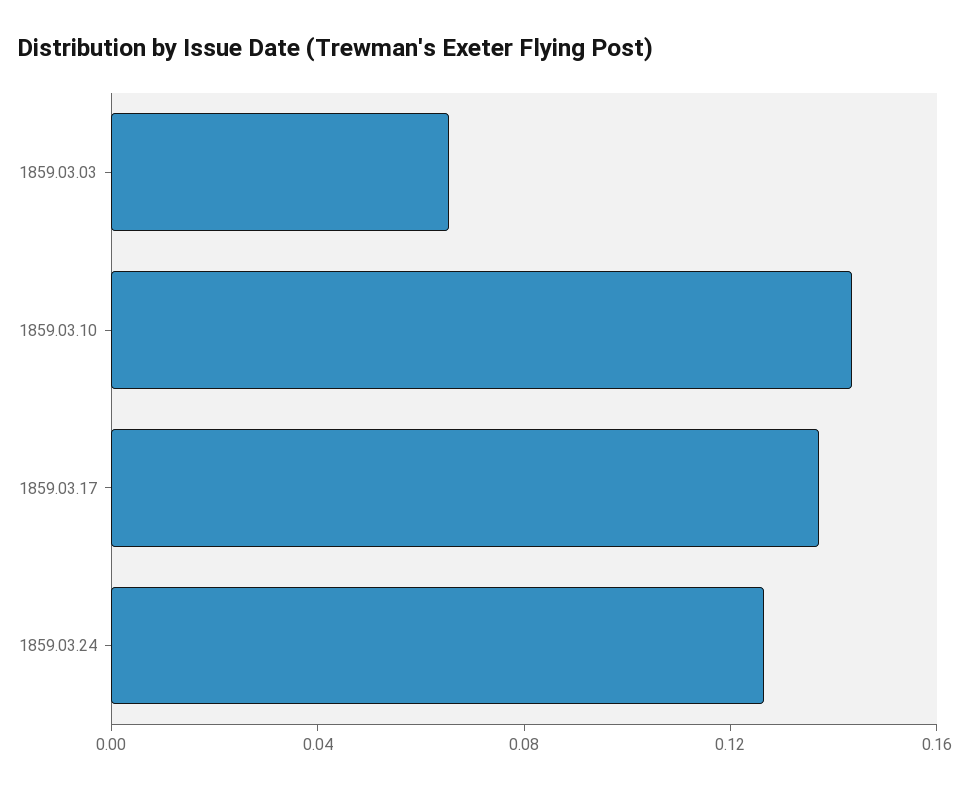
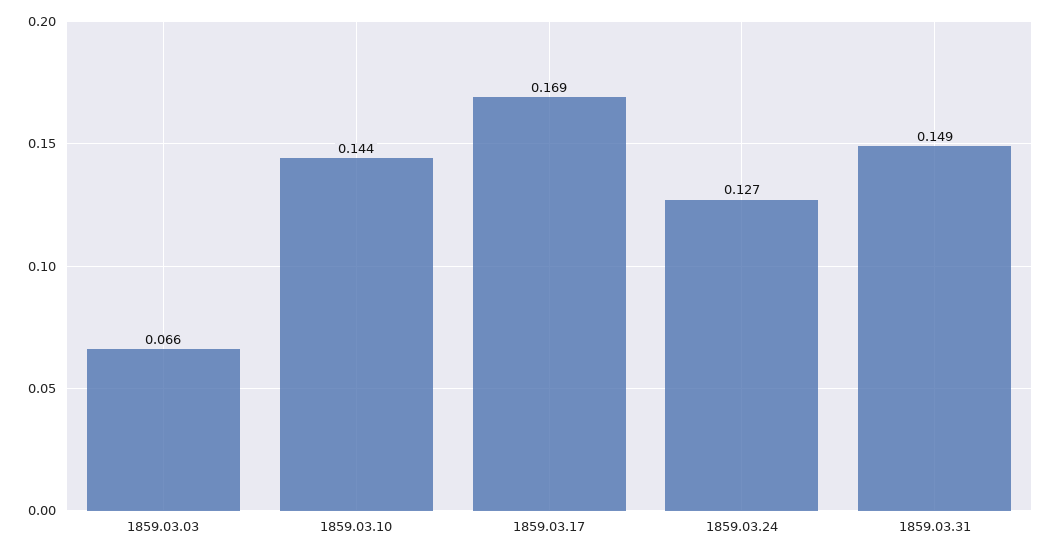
1859.03.17: 0.14 -> 0.169
1859.03.31: none -> 0.149

